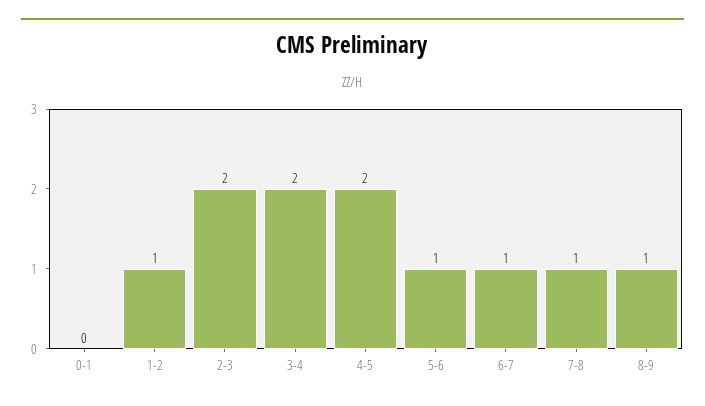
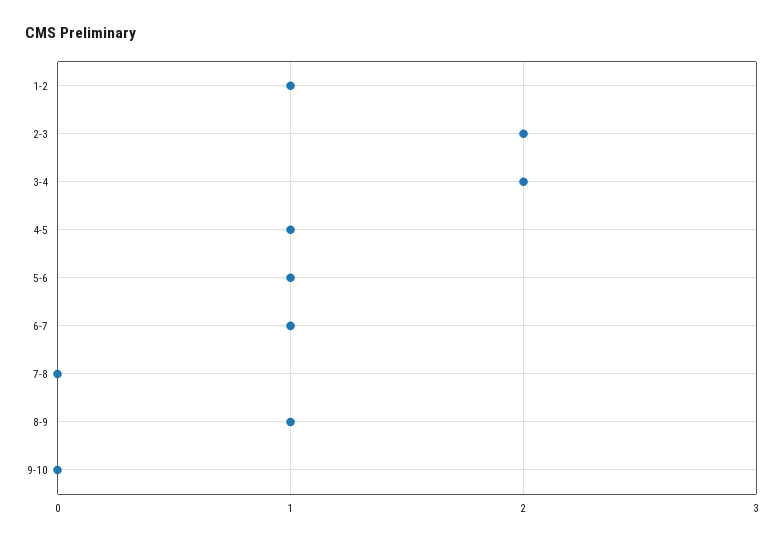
0-1: 0 -> none
4-5: 2 -> 1
7-8: 1 -> 0
9-10: none -> 0

